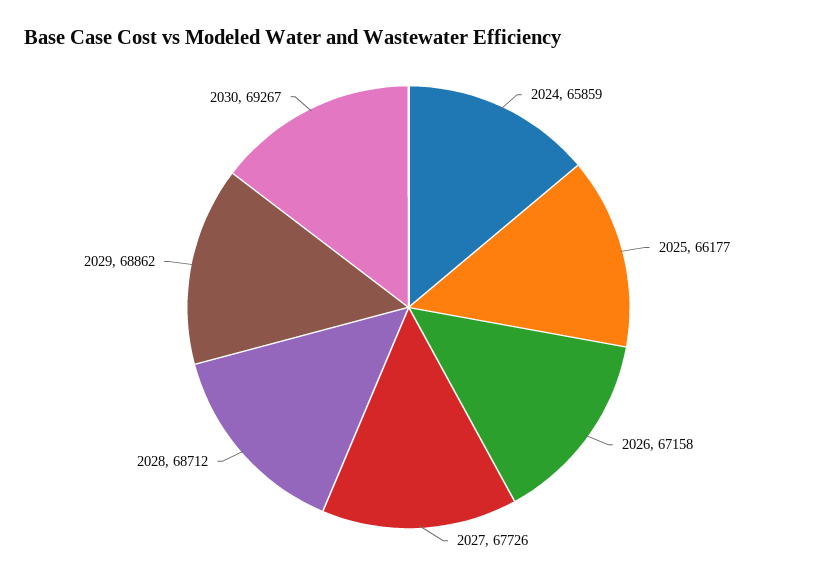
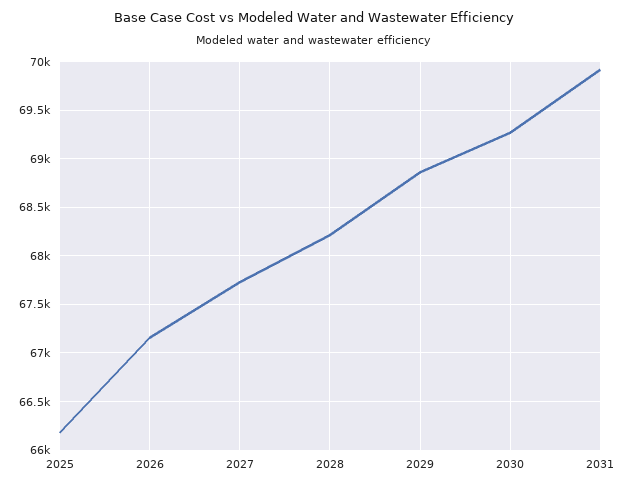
2024: 65859 -> none
2028: 68712 -> 68200
2031: none -> 69900

